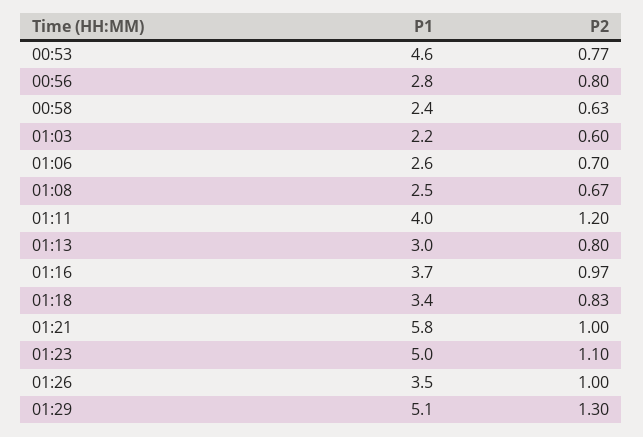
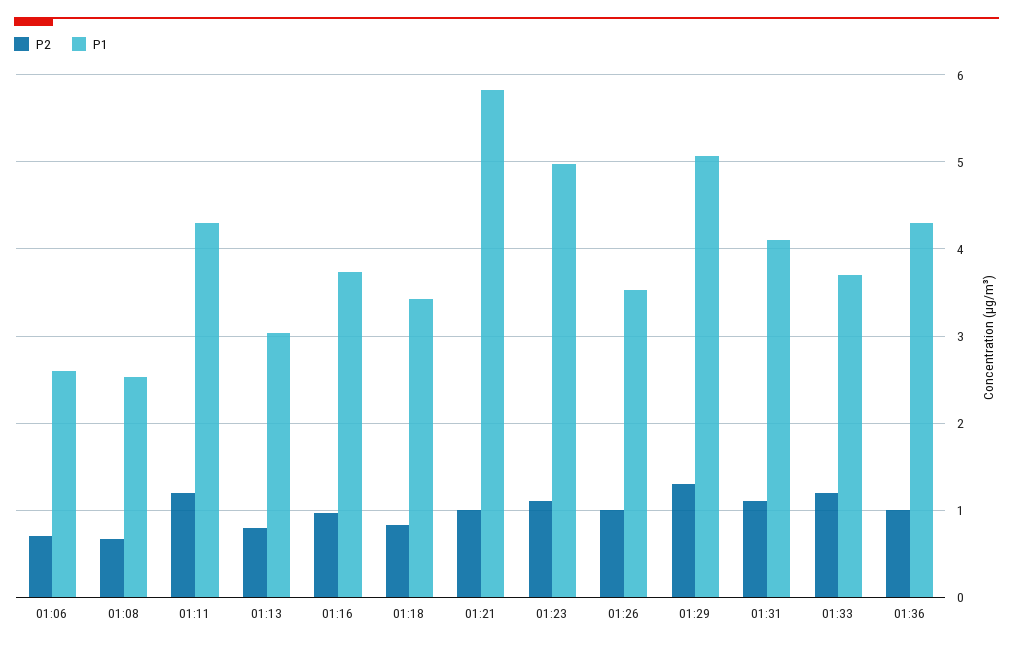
P1, 00:53: 4.6 -> none
P2, 00:53: 0.77 -> none
P1, 00:56: 2.8 -> none
P2, 00:56: 0.8 -> none
P1, 00:58: 2.4 -> none
P2, 00:58: 0.63 -> none
P1, 01:03: 2.2 -> none
P2, 01:03: 0.6 -> none
P1, 01:11: 4 -> 4.3
P2, 01:31: none -> 1.1
P1, 01:31: none -> 4.1
P2, 01:33: none -> 1.2
P1, 01:33: none -> 3.7
P2, 01:36: none -> 1
P1, 01:36: none -> 4.3

